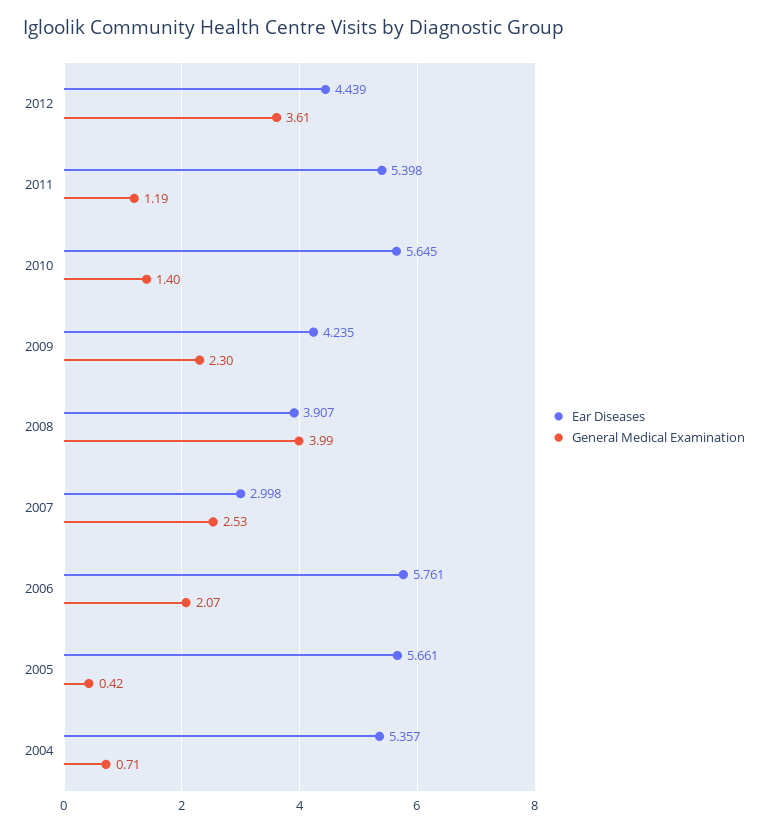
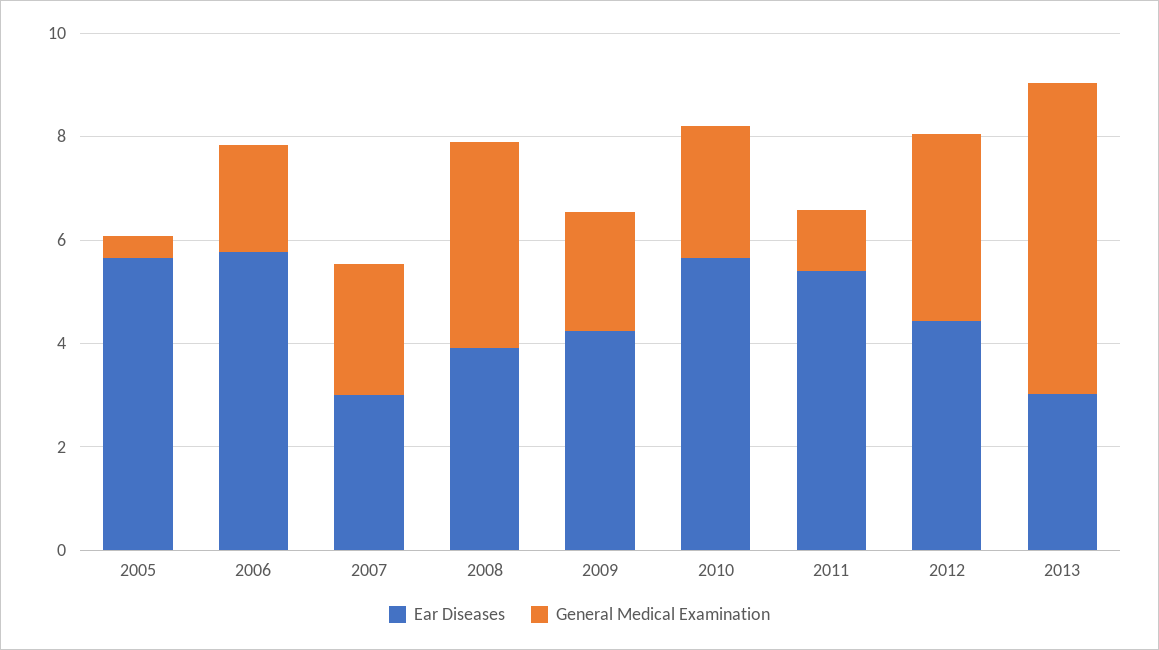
General Medical Examination, 2010: 1.4 -> 2.5
Ear Diseases, 2004: 5.357 -> none
General Medical Examination, 2004: 0.71 -> none
Ear Diseases, 2013: none -> 3
General Medical Examination, 2013: none -> 6

